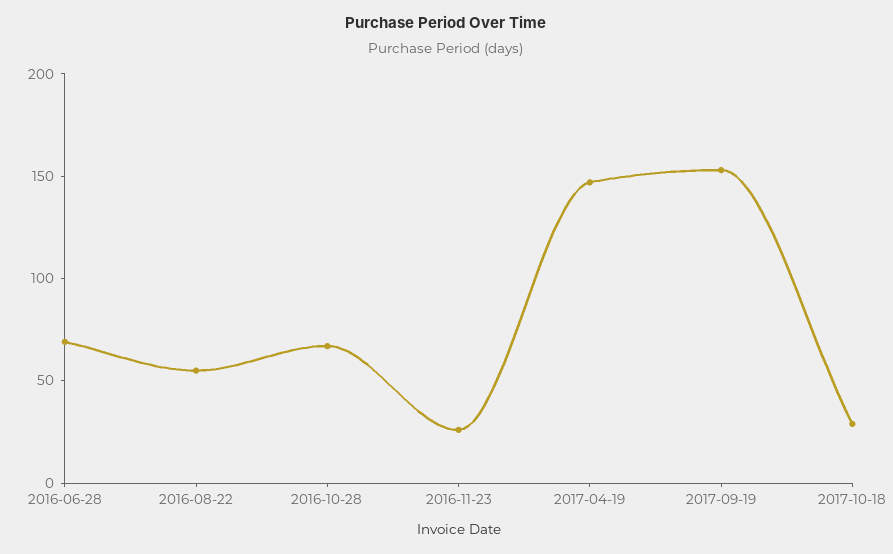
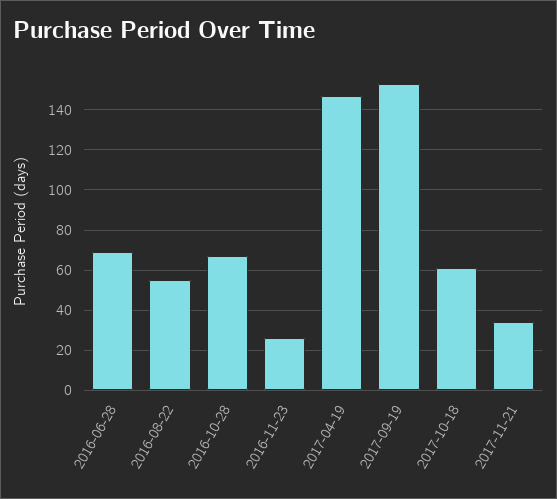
2017-10-18: 30 -> 60
2017-11-21: none -> 35

